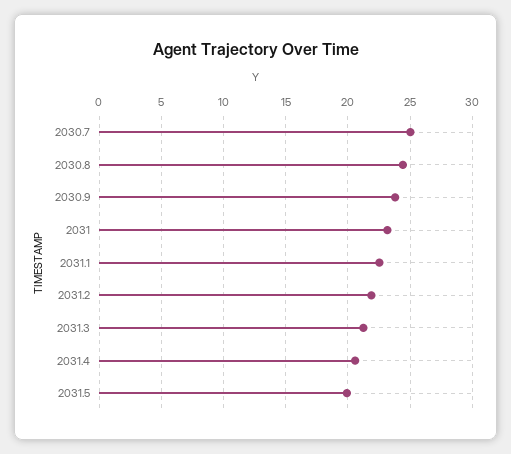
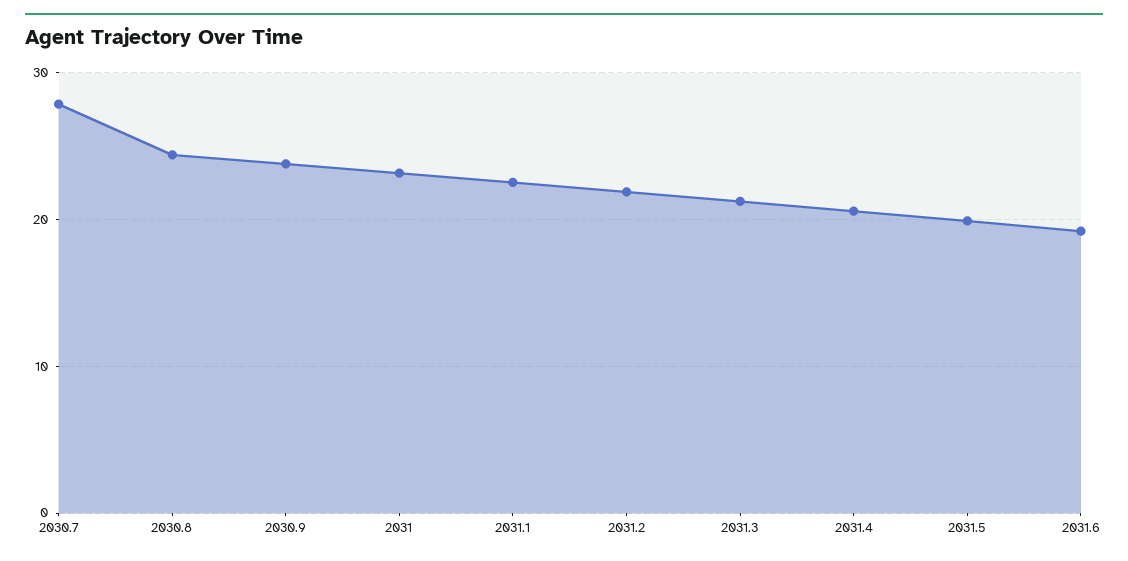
2030.7: 25 -> 28
2031.6: none -> 19

